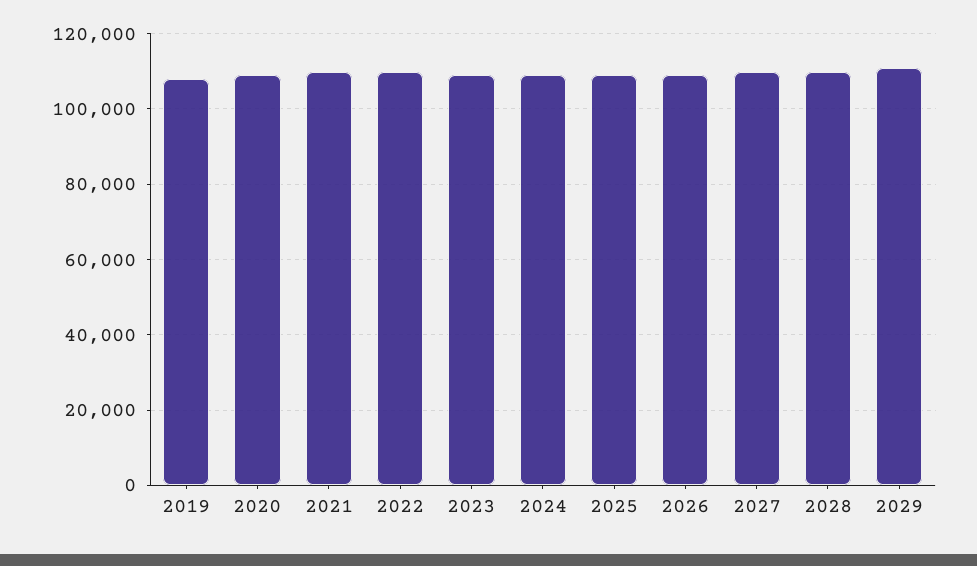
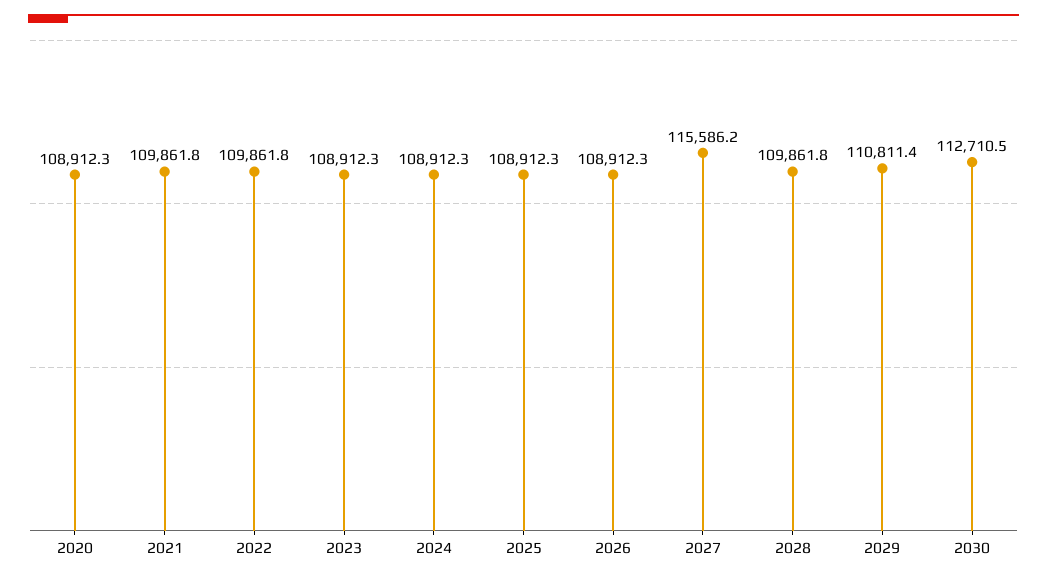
2019: 108000 -> none
2027: 110000 -> 115586.2
2030: none -> 112710.5

